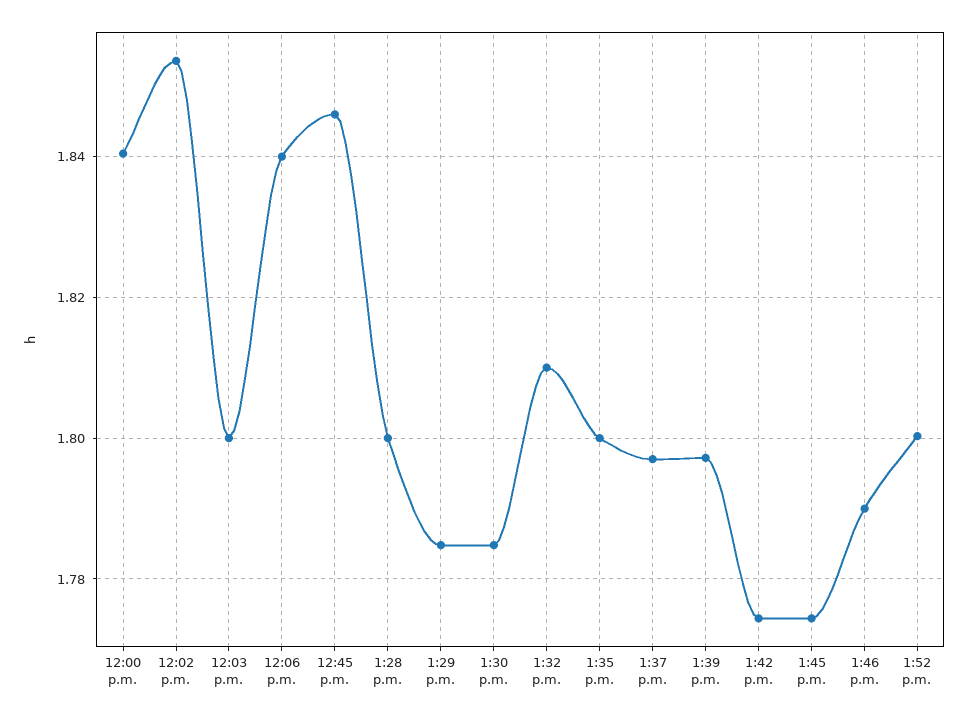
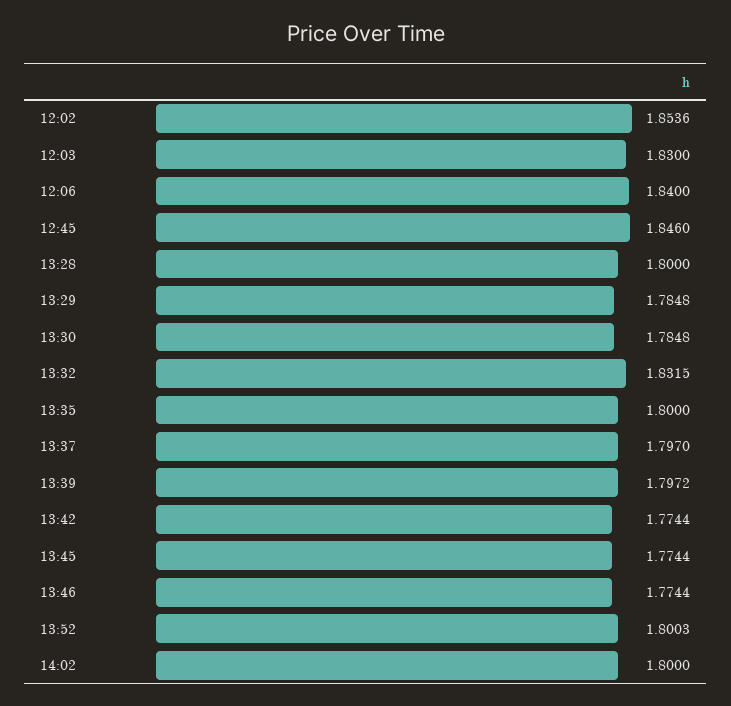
12:00 p.m.: 1.84 -> none
12:03 p.m.: 1.8 -> 1.83
1:32 p.m.: 1.81 -> 1.8315
1:46 p.m.: 1.79 -> 1.7744
14:02: none -> 1.8

